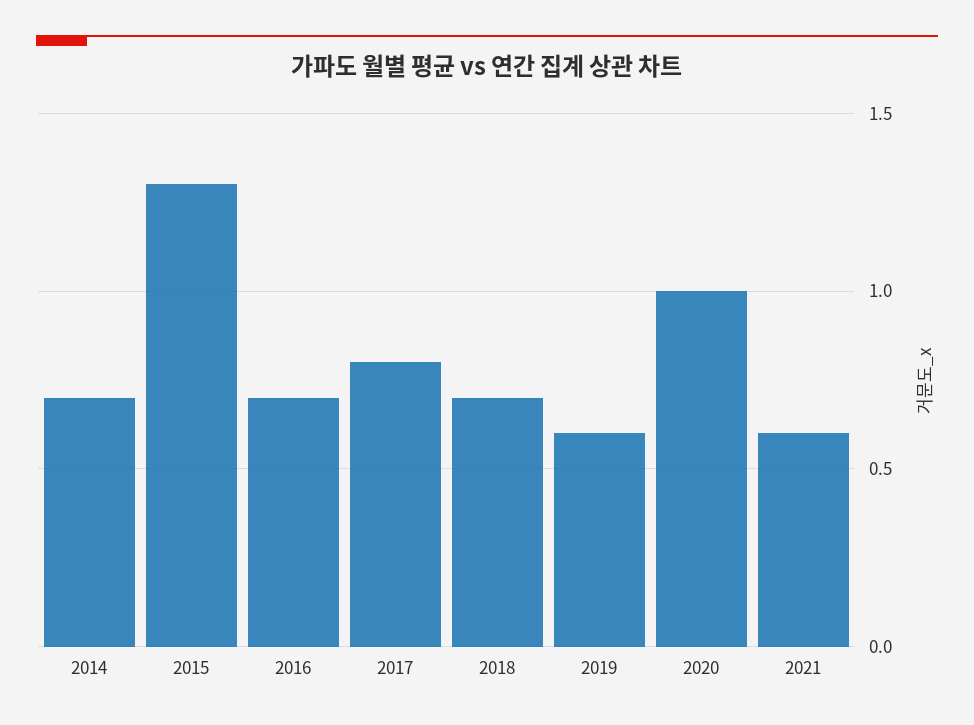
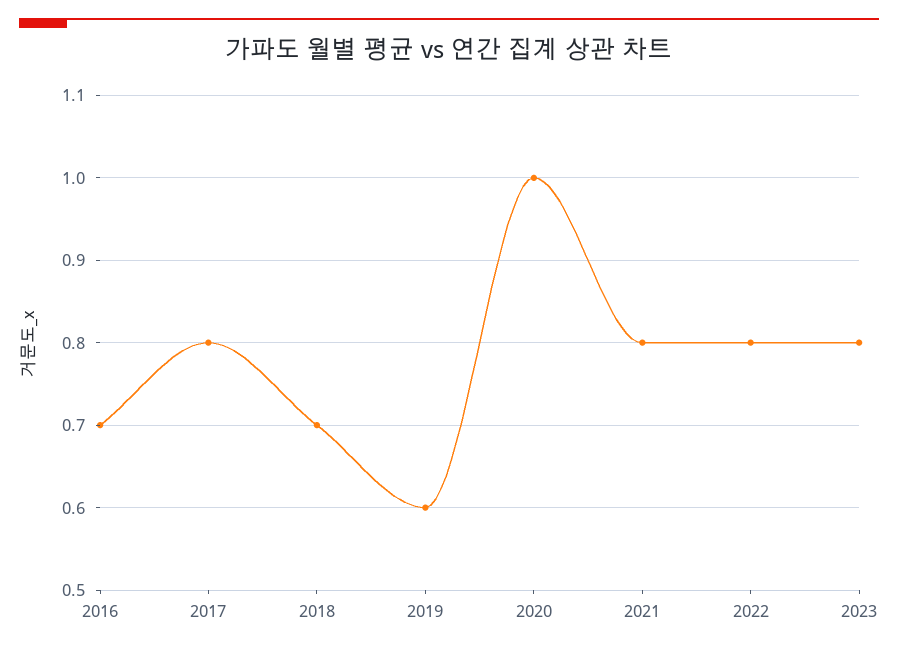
2014: 0.7 -> none
2015: 1.3 -> none
2021: 0.6 -> 0.8
2022: none -> 0.8
2023: none -> 0.8

